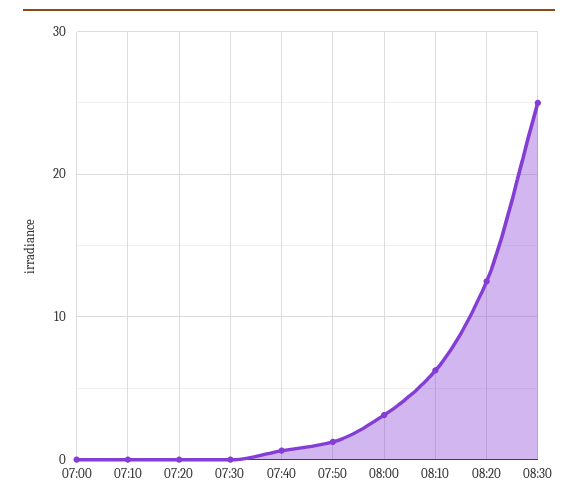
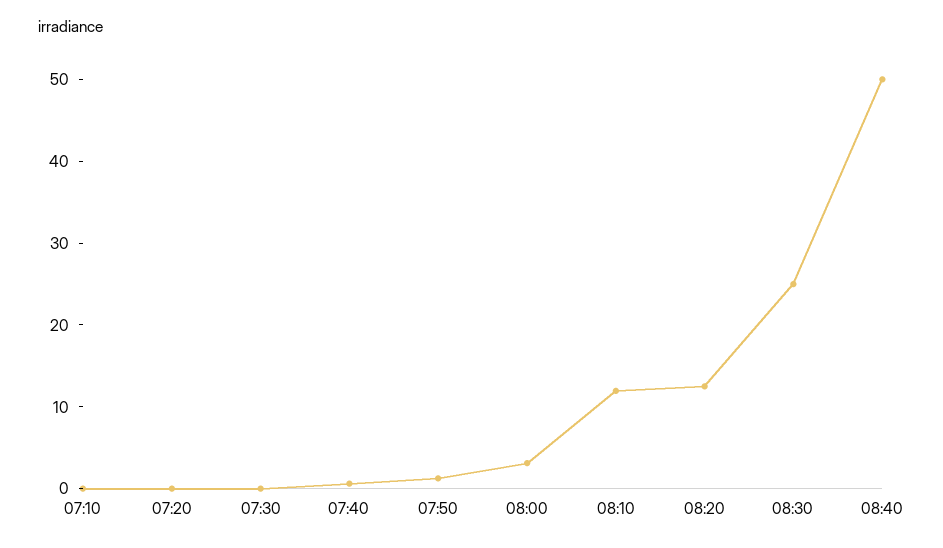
07:00: 0 -> none
08:10: 6 -> 12
08:40: none -> 50

